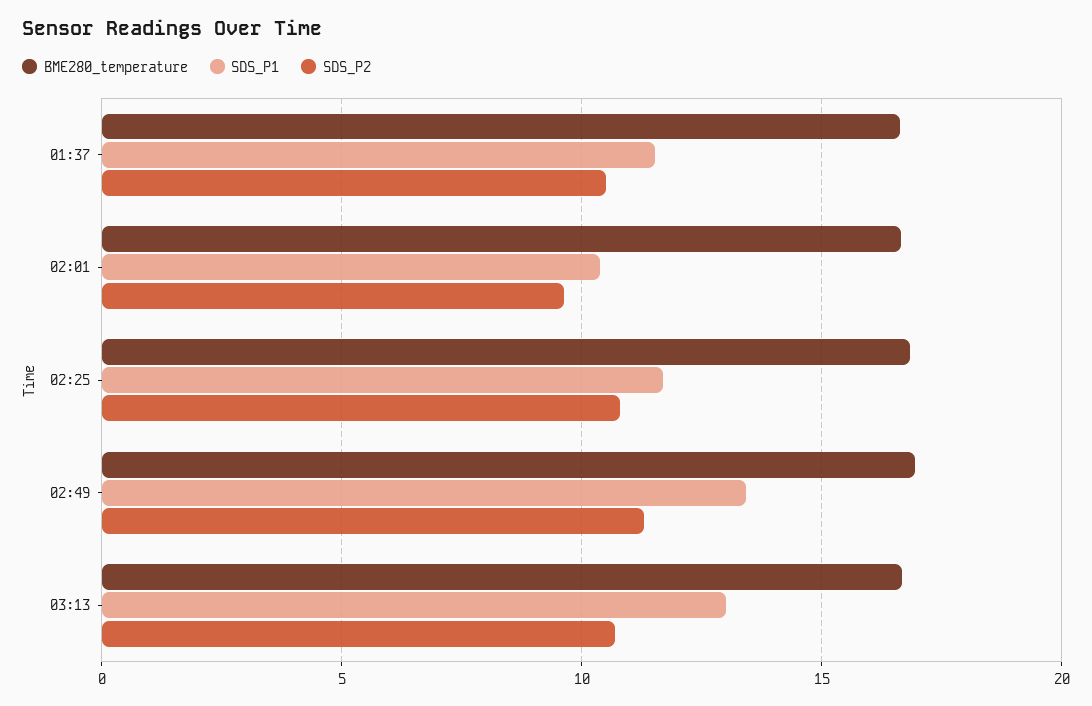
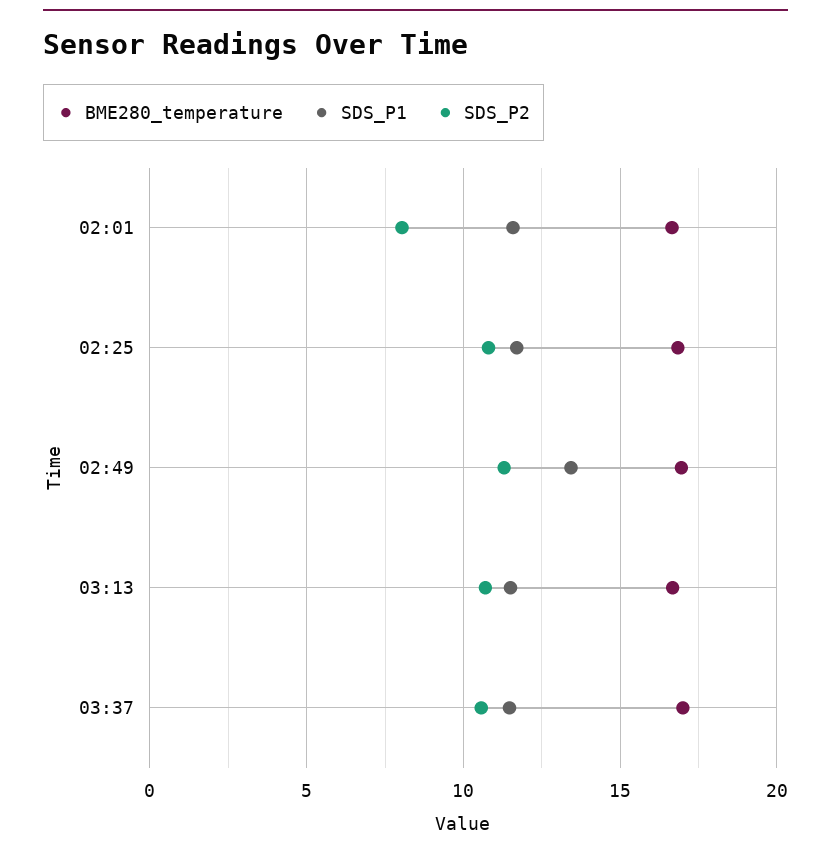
BME280_temperature, 01:37: 16.5 -> none
SDS_P1, 01:37: 11.5 -> none
SDS_P2, 01:37: 10.5 -> none
SDS_P1, 02:01: 10.5 -> 11.5
SDS_P2, 02:01: 9.5 -> 8
SDS_P1, 03:13: 13 -> 11.5
BME280_temperature, 03:37: none -> 17
SDS_P1, 03:37: none -> 11.5
SDS_P2, 03:37: none -> 10.5

